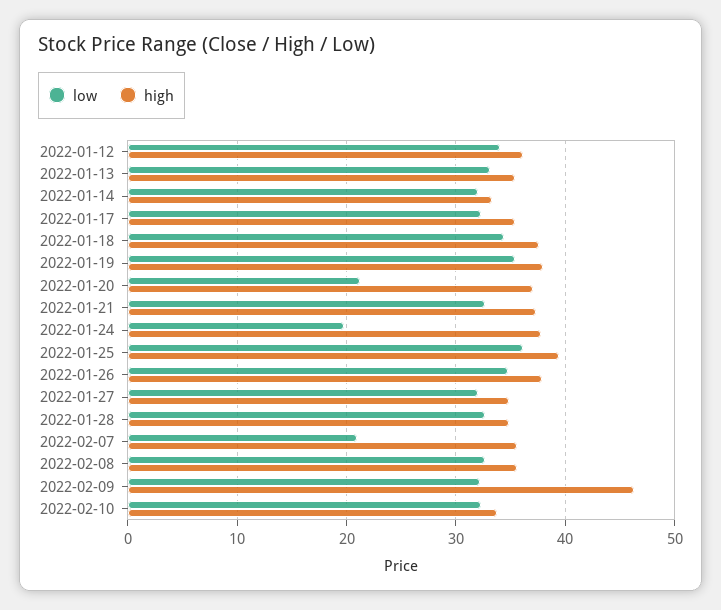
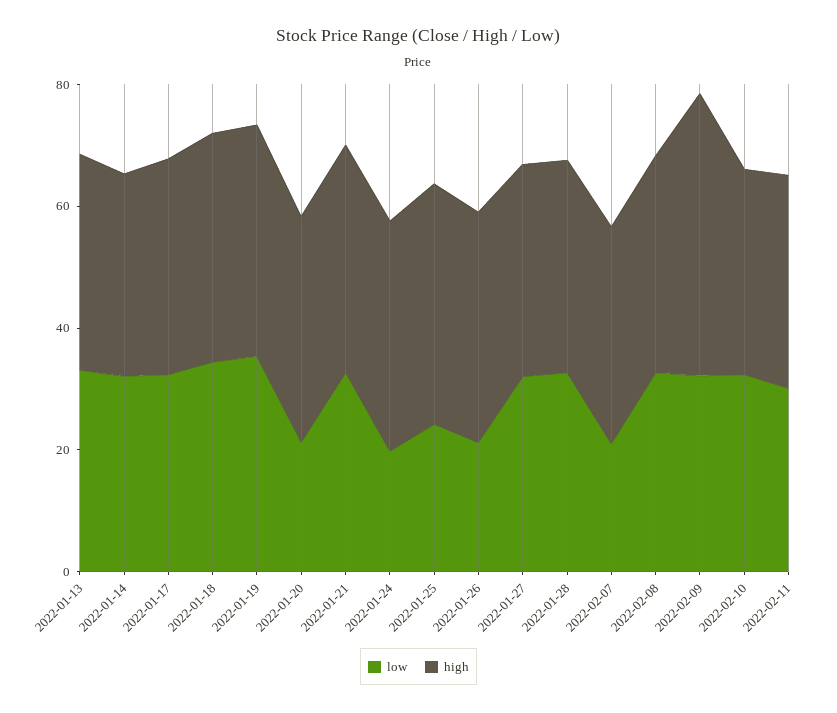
low, 2022-01-12: 34 -> none
high, 2022-01-12: 36 -> none
low, 2022-01-25: 36 -> 25
low, 2022-01-26: 35 -> 20
low, 2022-02-11: none -> 30
high, 2022-02-11: none -> 35

